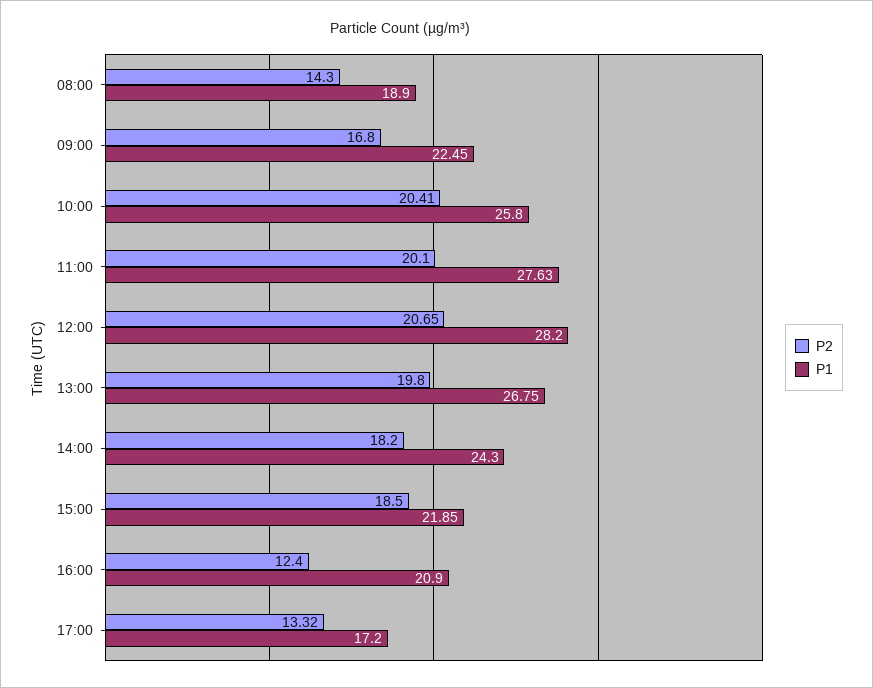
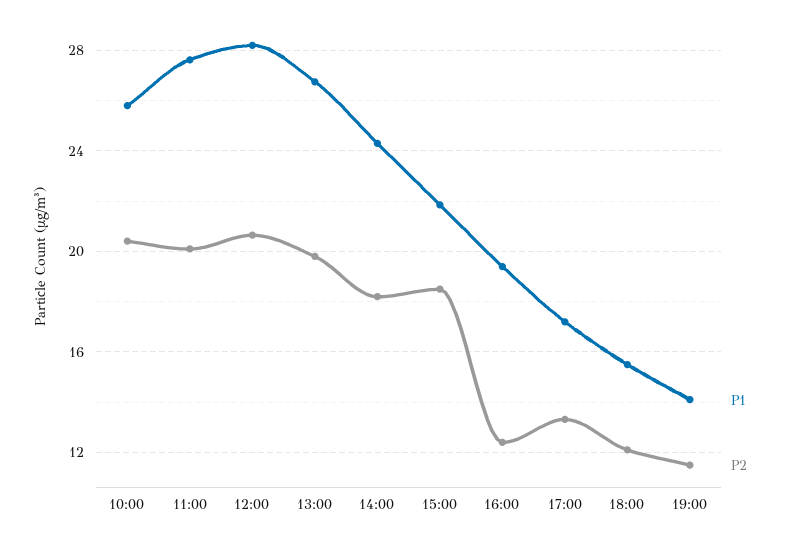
P2, 08:00: 14.3 -> none
P1, 08:00: 18.9 -> none
P2, 09:00: 16.8 -> none
P1, 09:00: 22.45 -> none
P1, 16:00: 20.9 -> 19.5
P1, 18:00: none -> 15.5
P2, 18:00: none -> 12
P1, 19:00: none -> 14
P2, 19:00: none -> 11.5

